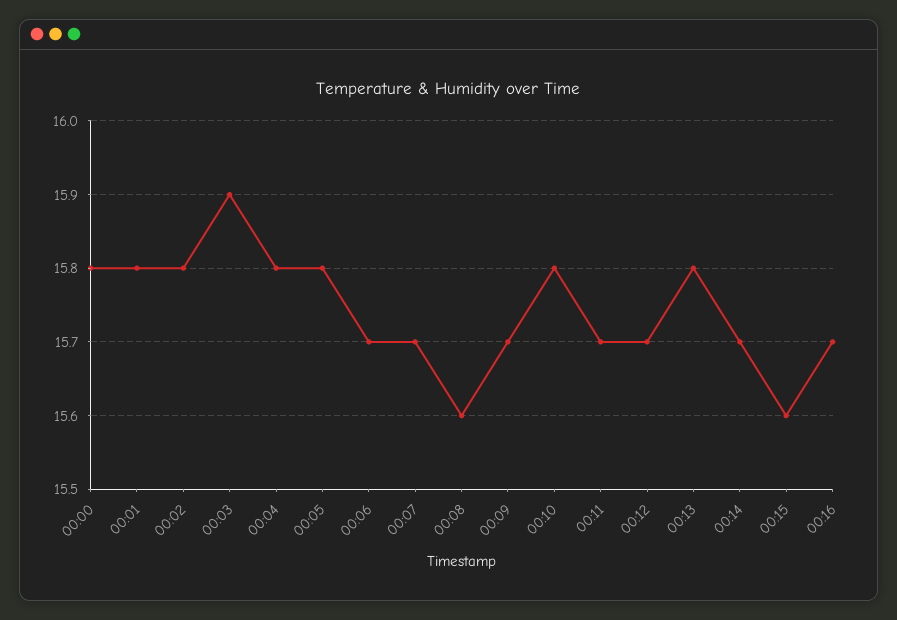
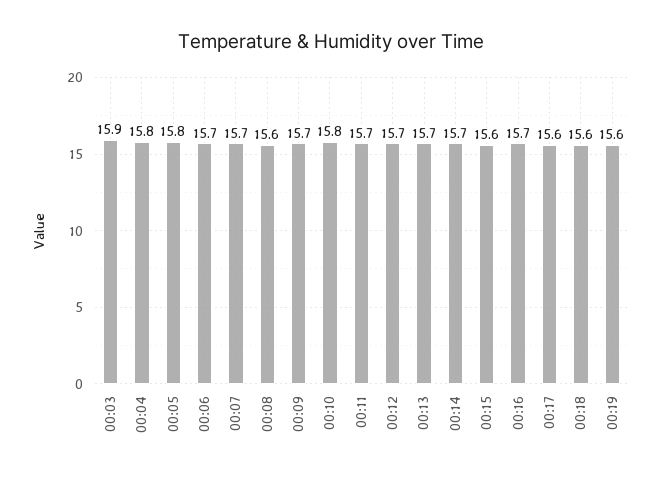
00:00: 15.8 -> none
00:01: 15.8 -> none
00:02: 15.8 -> none
00:13: 15.8 -> 15.7
00:17: none -> 15.6
00:18: none -> 15.6
00:19: none -> 15.6

